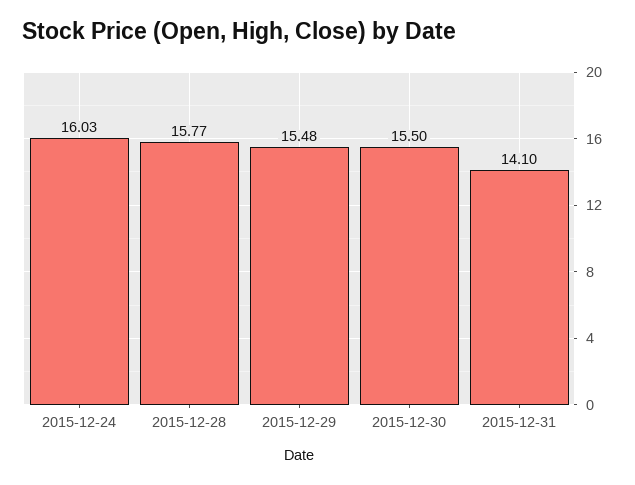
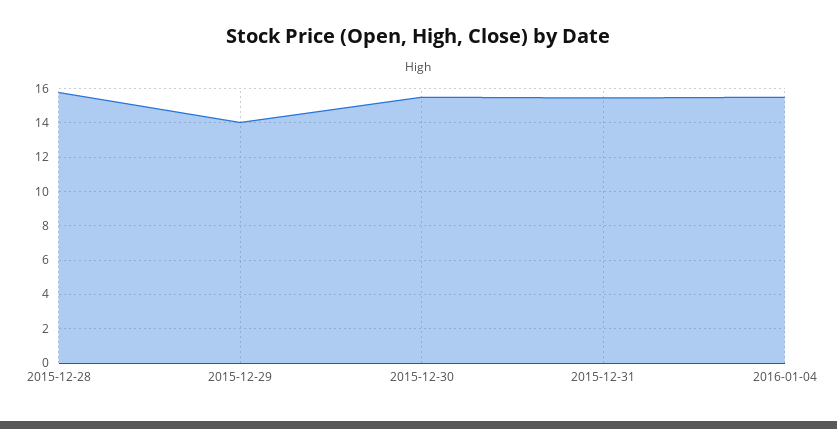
2015-12-24: 16.03 -> none
2015-12-29: 15.48 -> 14
2015-12-31: 14.1 -> 15.5
2016-01-04: none -> 15.5

